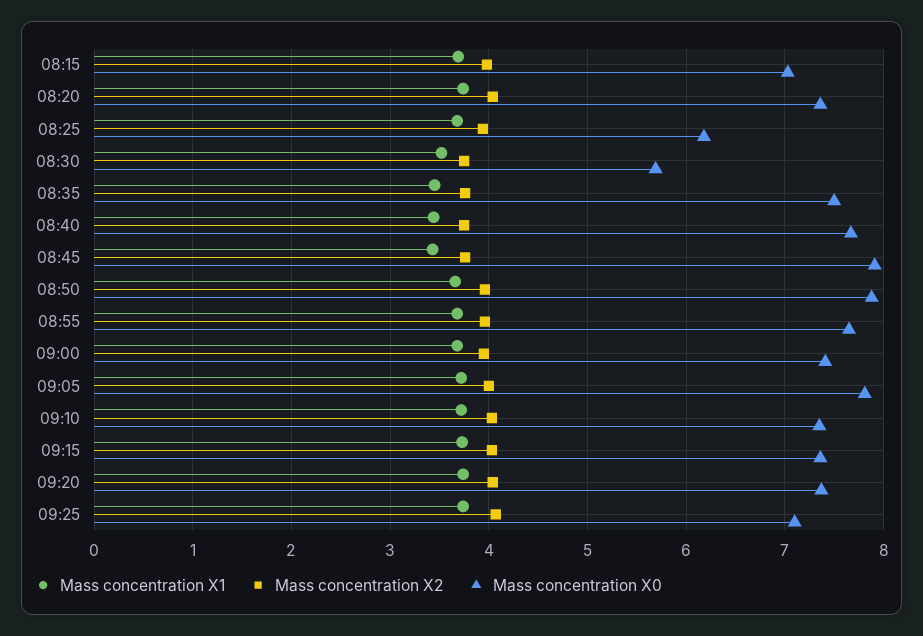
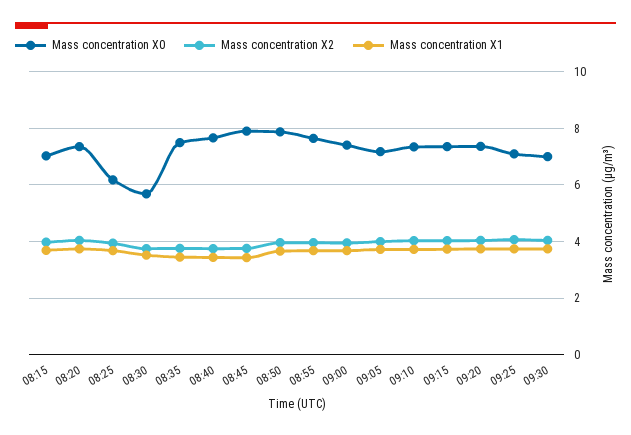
Mass concentration X0, 09:05: 7.8 -> 7.25
Mass concentration X0, 09:30: none -> 7
Mass concentration X2, 09:30: none -> 4
Mass concentration X1, 09:30: none -> 3.75

